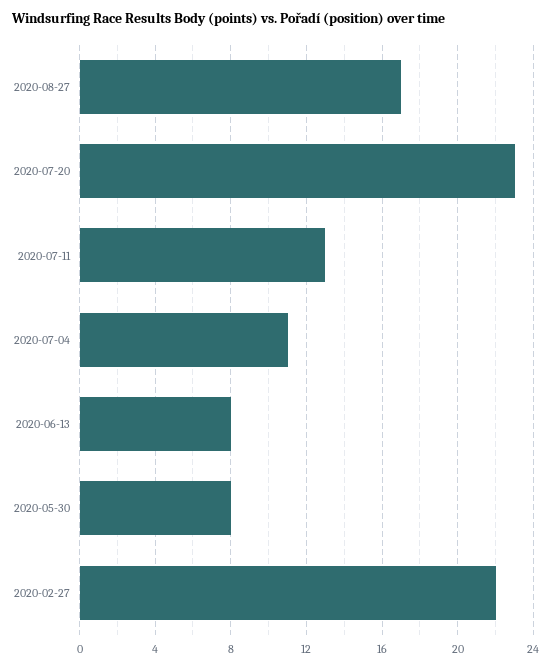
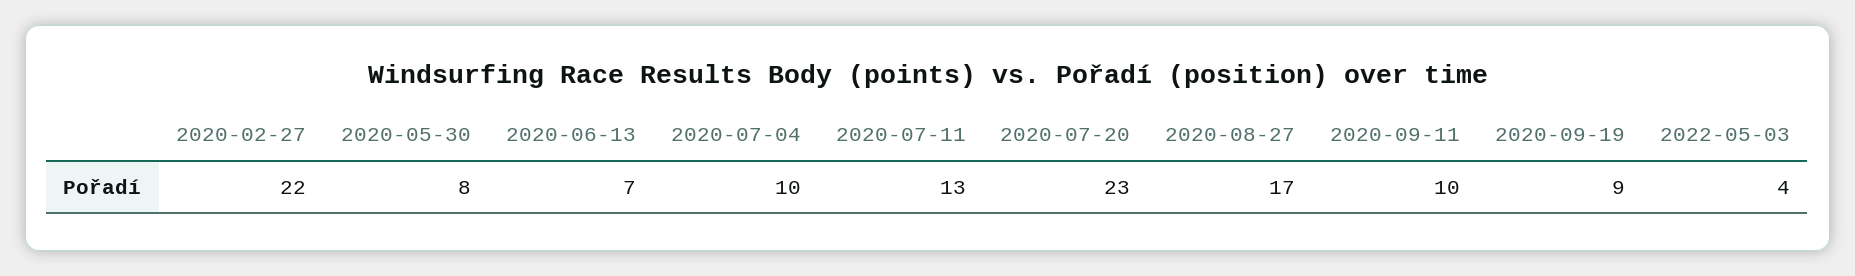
2020-07-04: 11 -> 10
2020-06-13: 8 -> 7
2020-09-11: none -> 10
2020-09-19: none -> 9
2022-05-03: none -> 4

